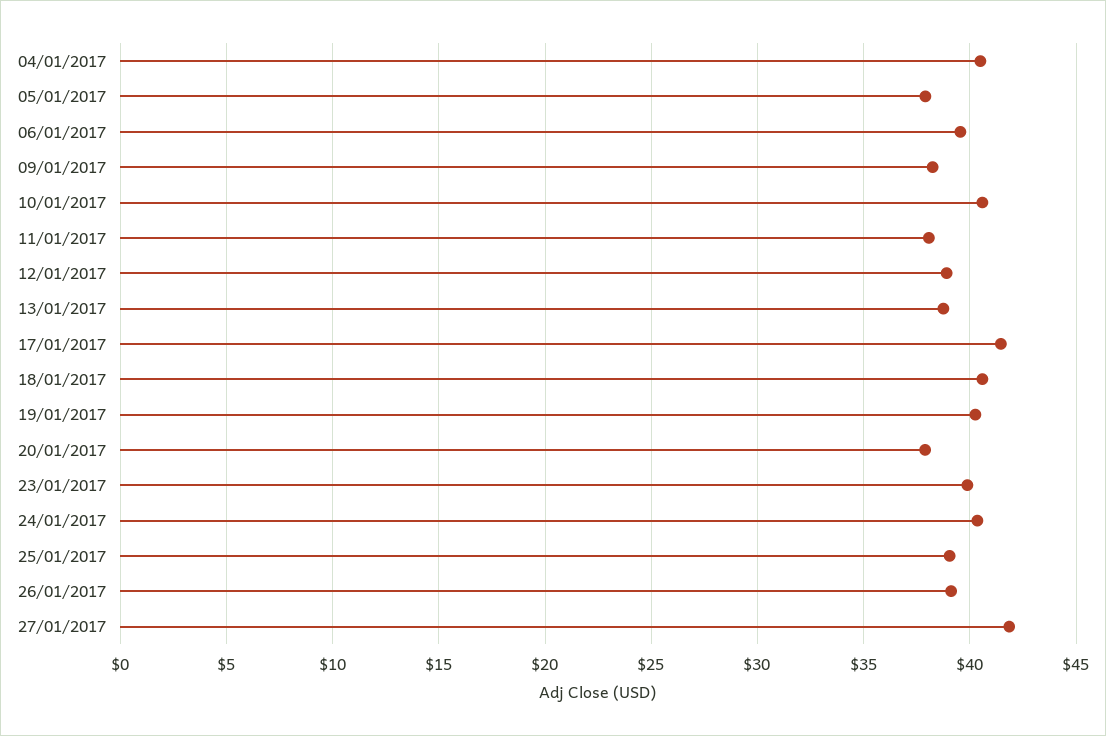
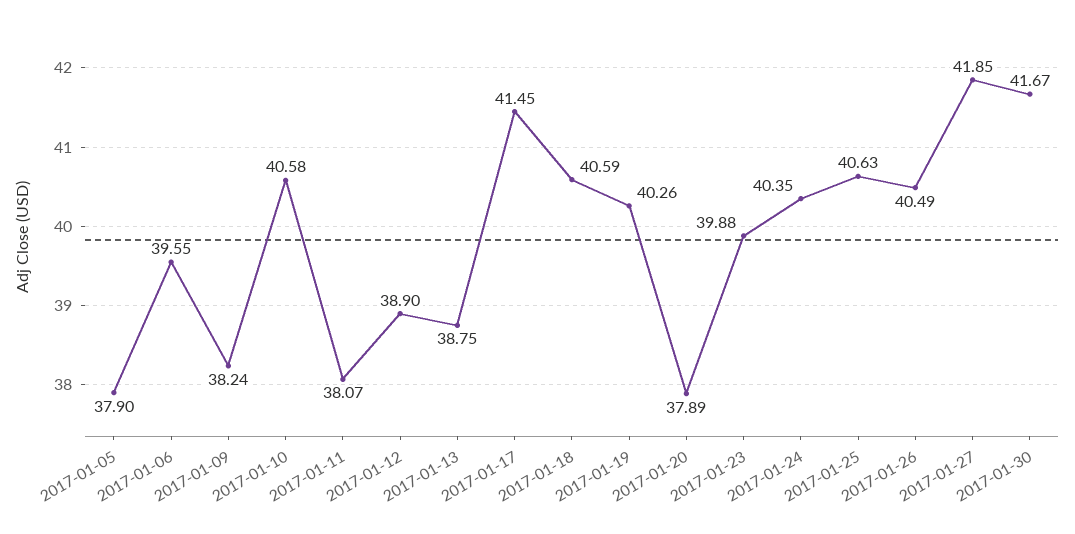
04/01/2017: 40.5 -> none
25/01/2017: 39 -> 40.63
26/01/2017: 39 -> 40.49
2017-01-30: none -> 41.67

